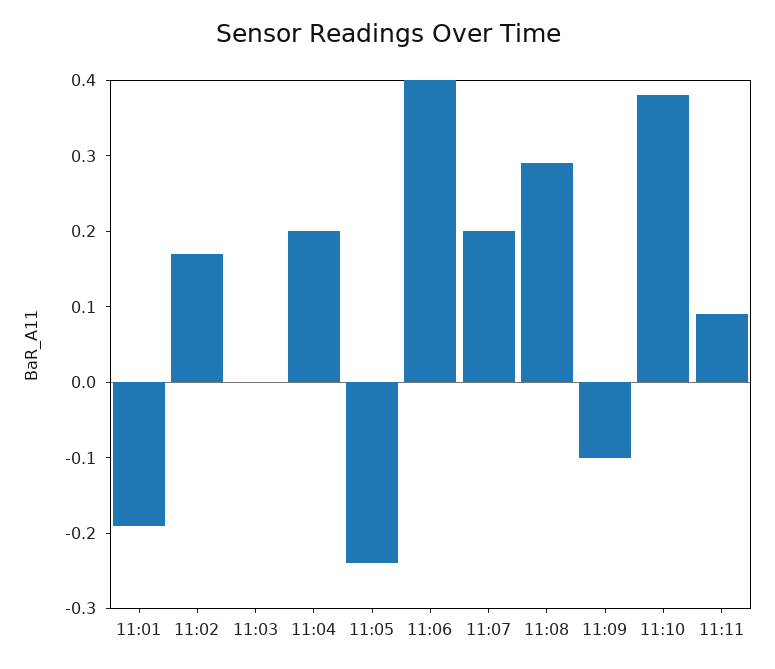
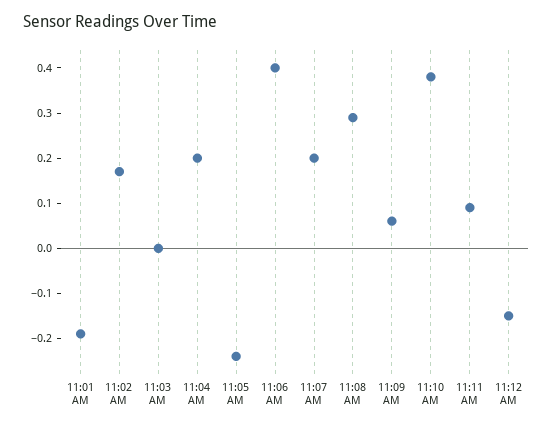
11:09: -0.1 -> 0.05
11:12 AM: none -> -0.15

